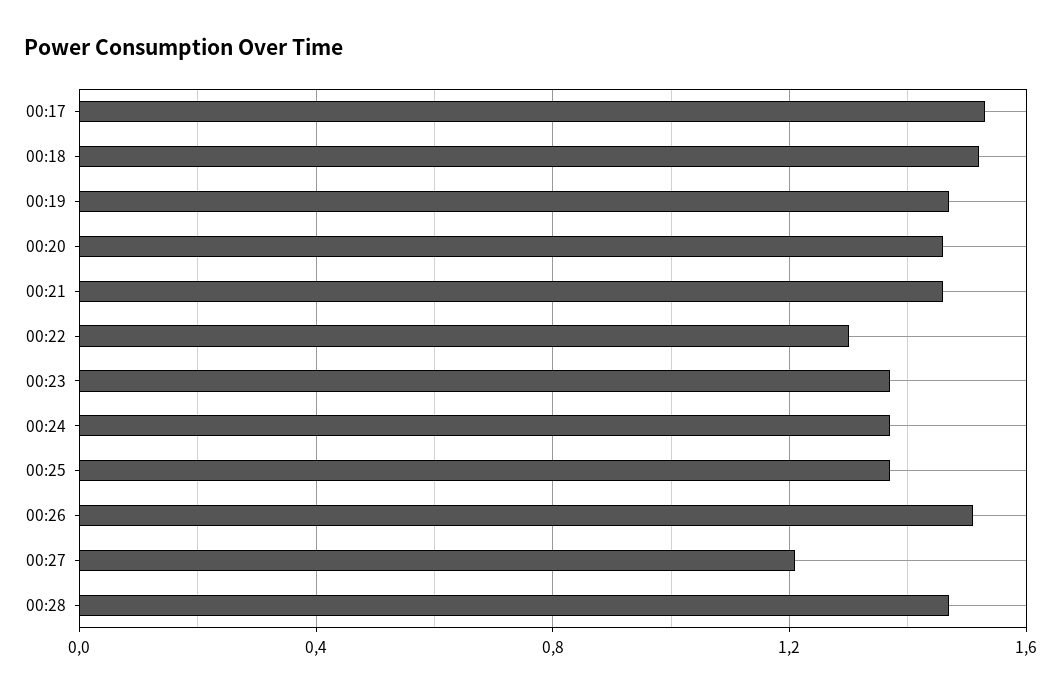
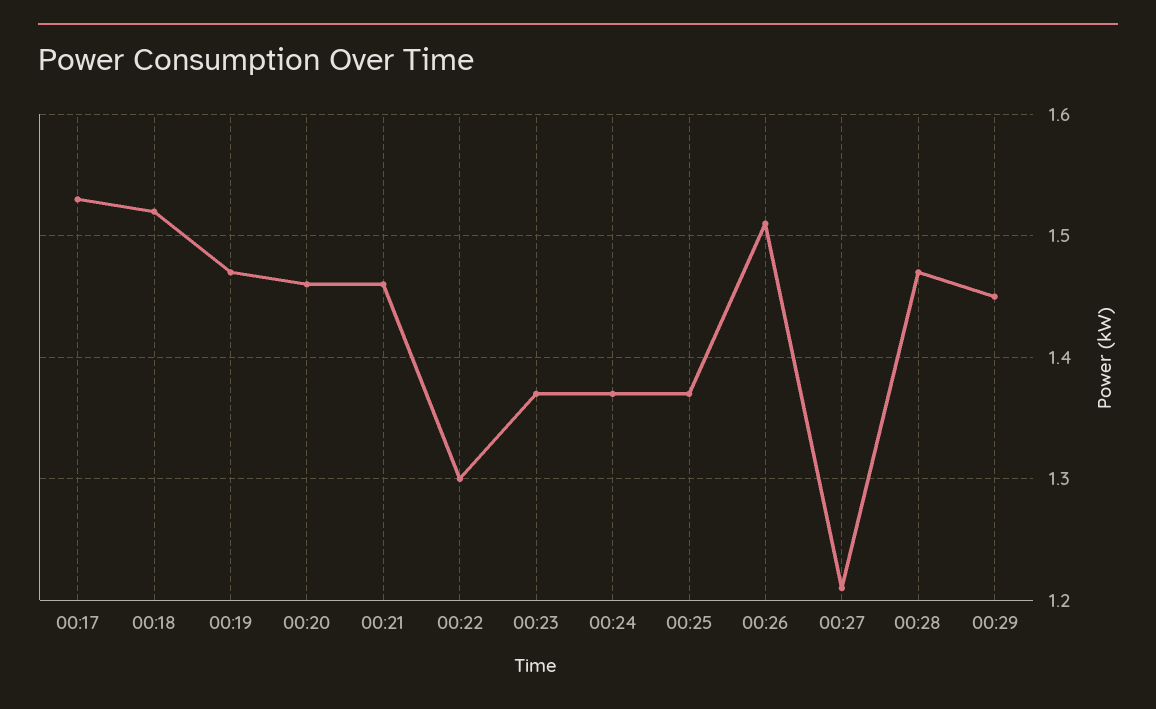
00:29: none -> 1.45

